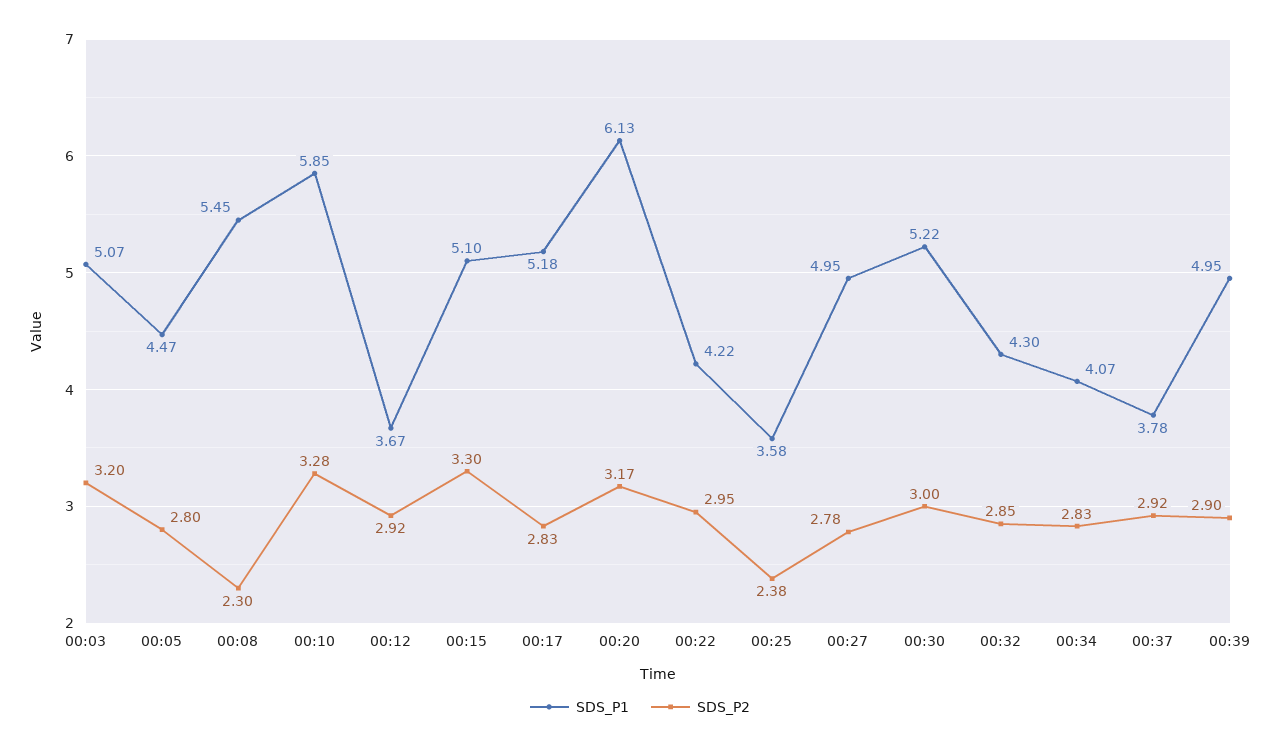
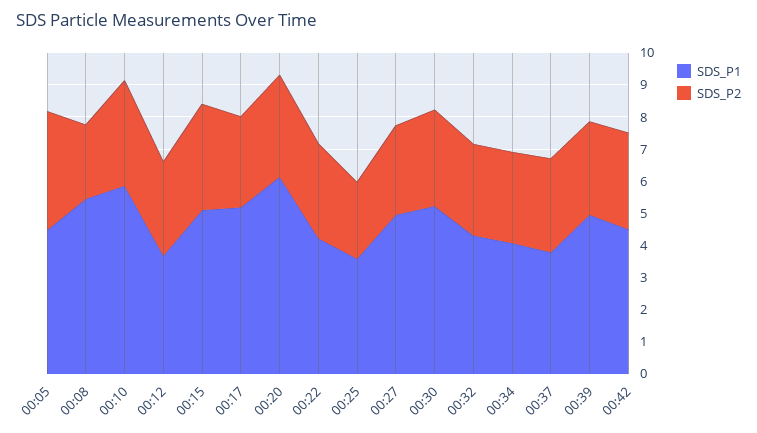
SDS_P1, 00:03: 5.07 -> none
SDS_P2, 00:03: 3.2 -> none
SDS_P2, 00:05: 2.8 -> 3.75
SDS_P1, 00:42: none -> 4.5
SDS_P2, 00:42: none -> 3

